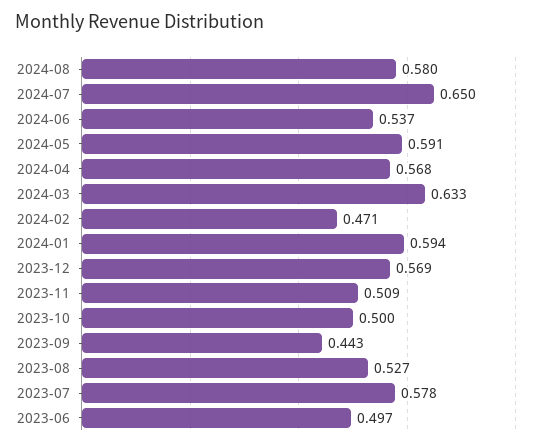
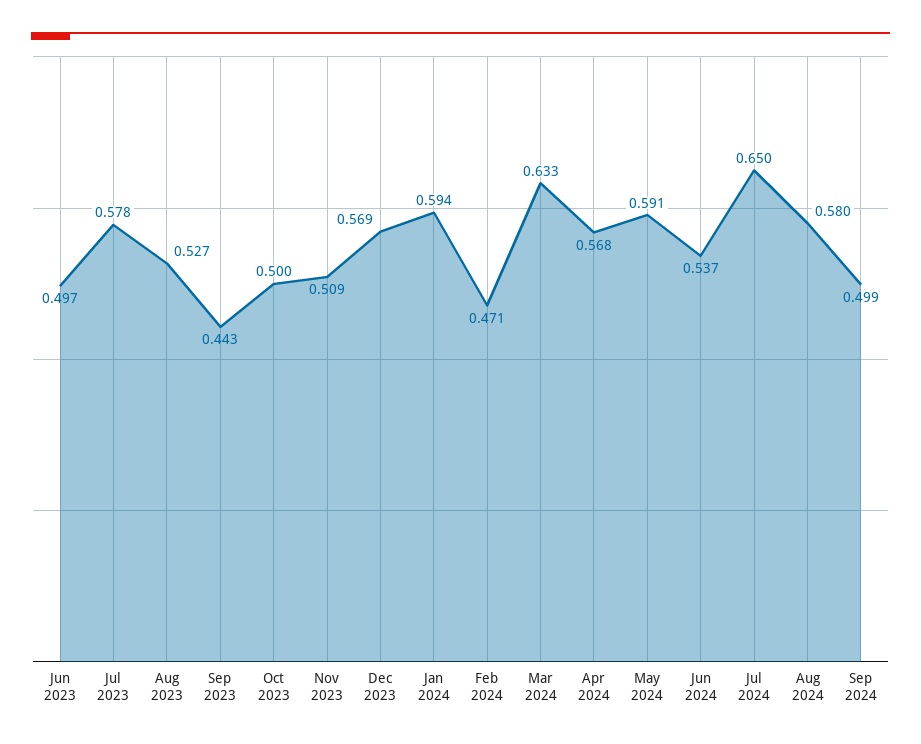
Sep 2024: none -> 0.499

